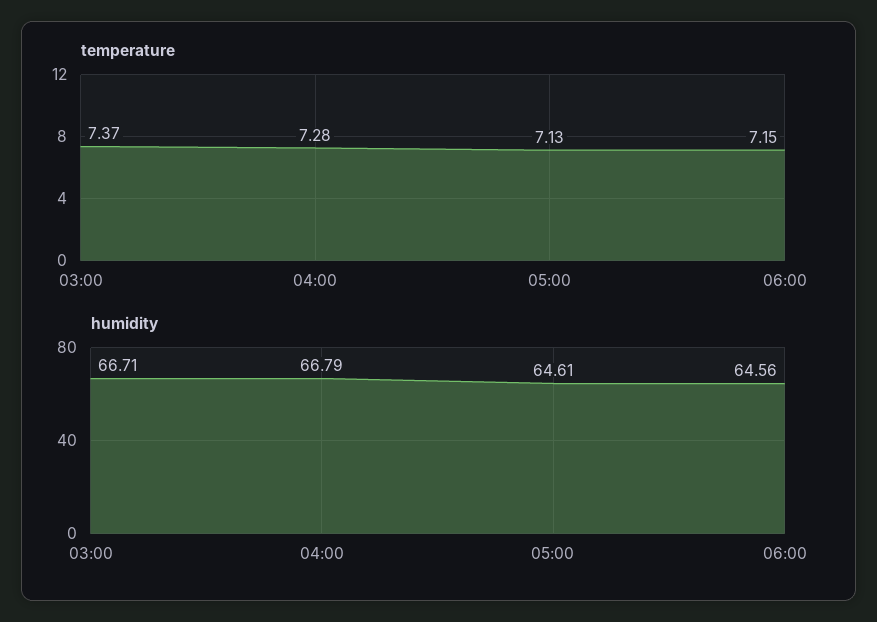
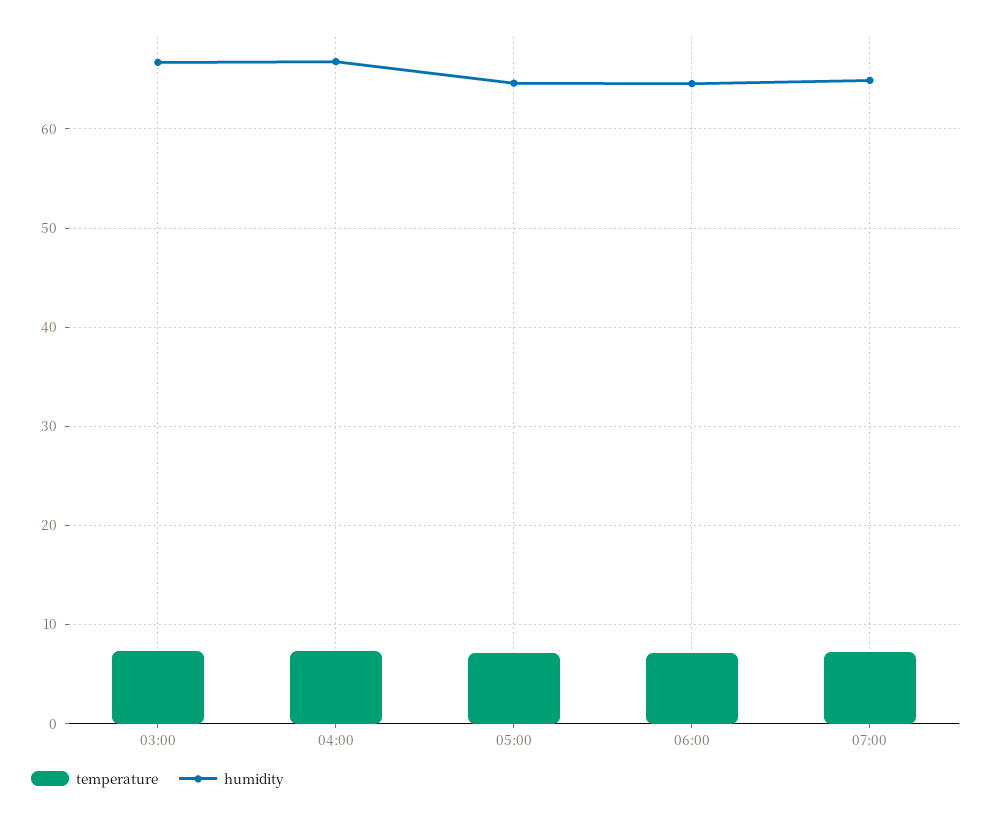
temperature, 07:00: none -> 7
humidity, 07:00: none -> 65

